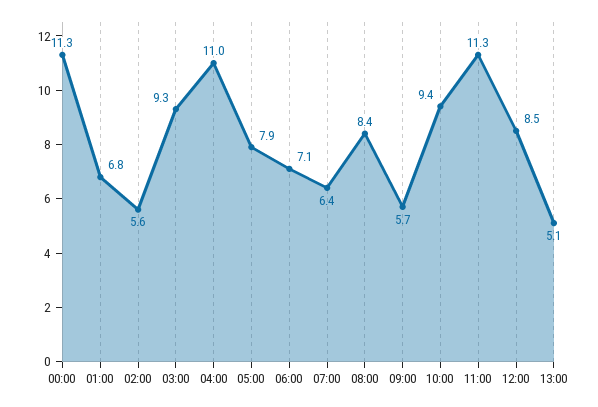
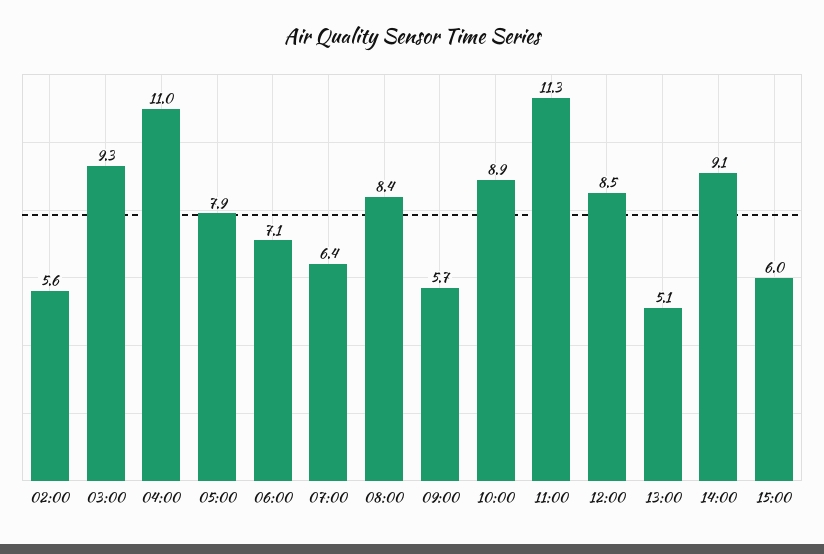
00:00: 11.3 -> none
01:00: 6.8 -> none
10:00: 9.4 -> 8.9
14:00: none -> 9.1
15:00: none -> 6

